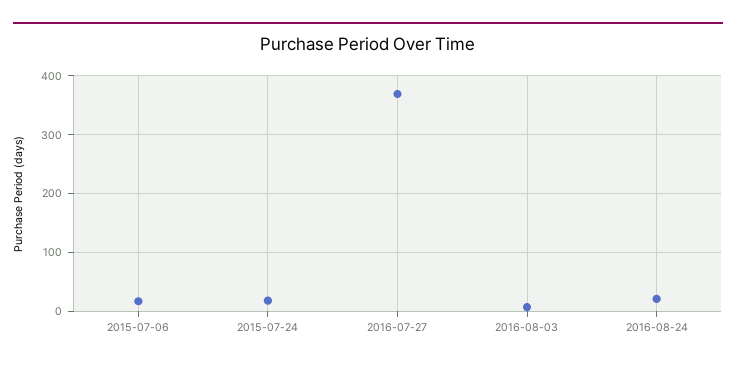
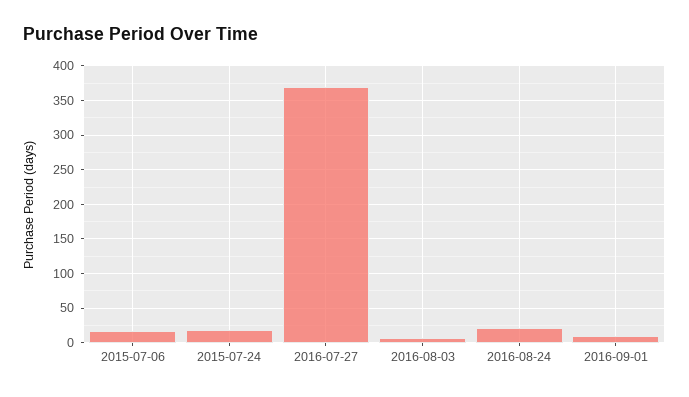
2016-09-01: none -> 10

